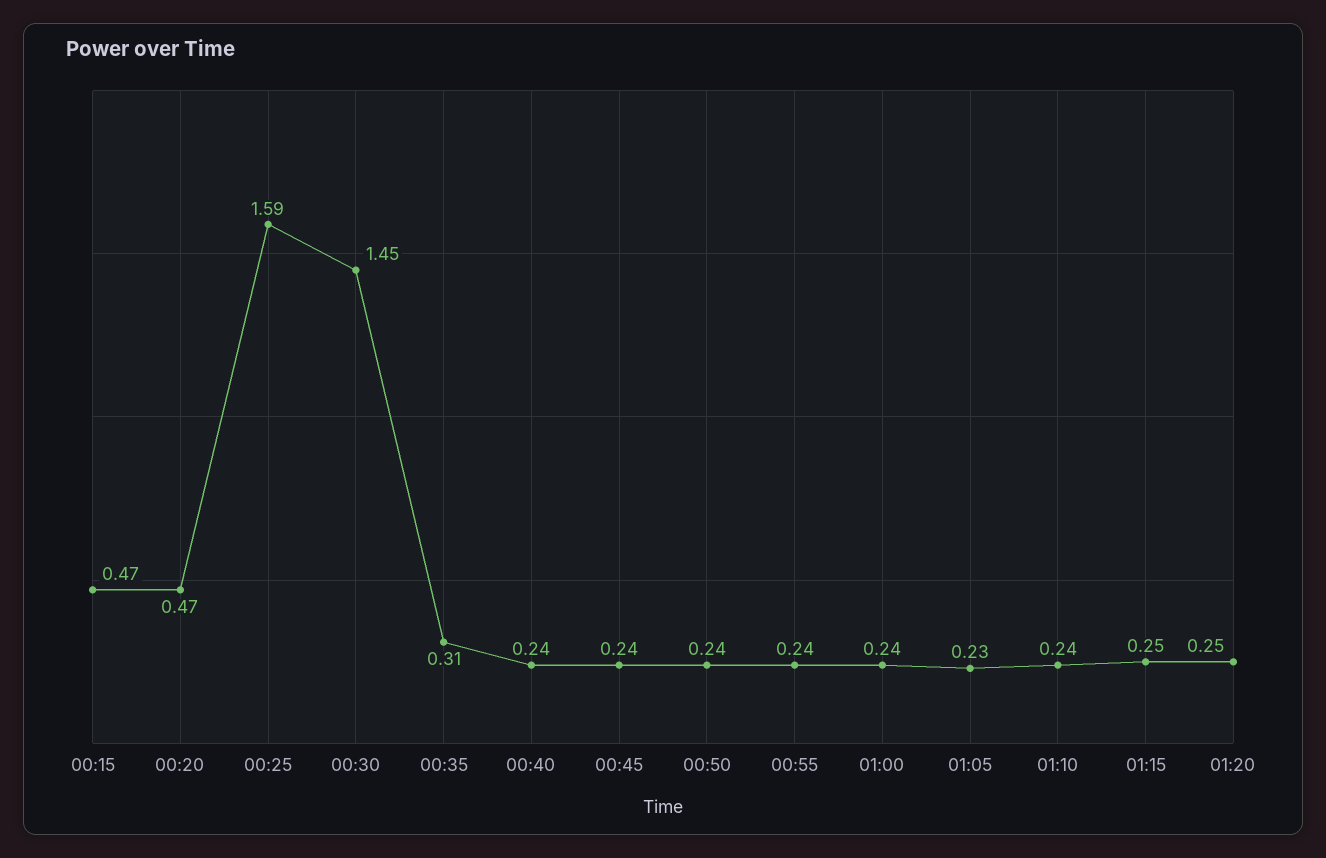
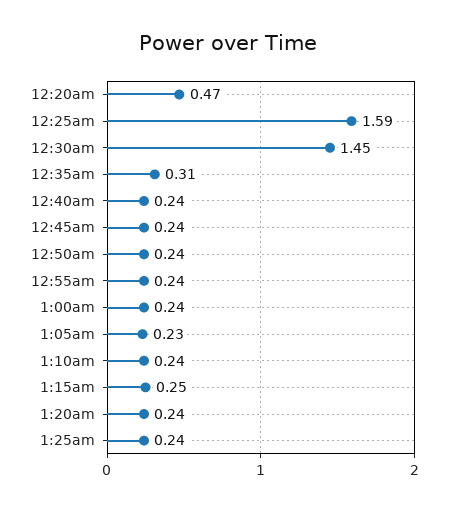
00:15: 0.47 -> none
01:20: 0.25 -> 0.24
1:25am: none -> 0.24

